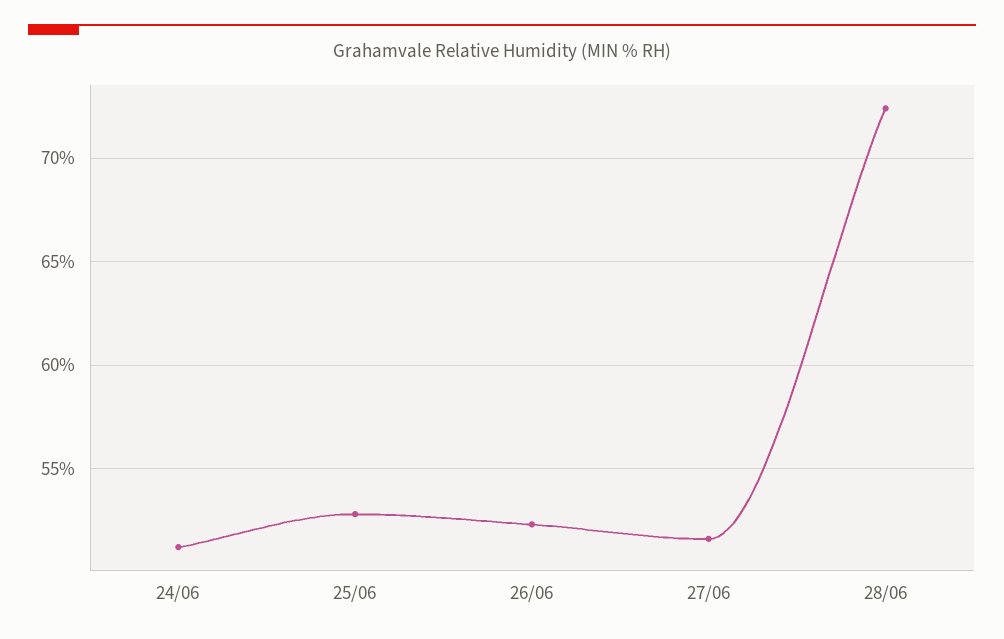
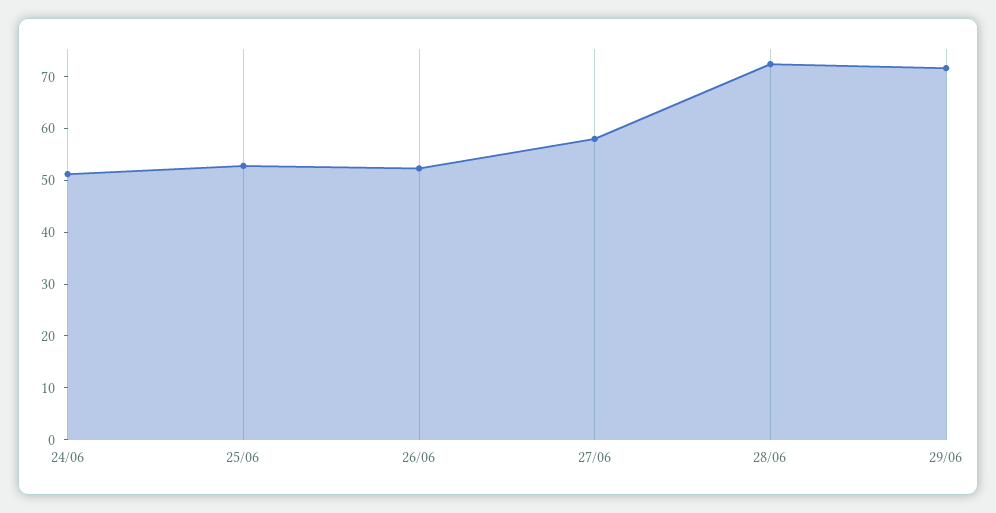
27/06: 51.5 -> 58
29/06: none -> 72

